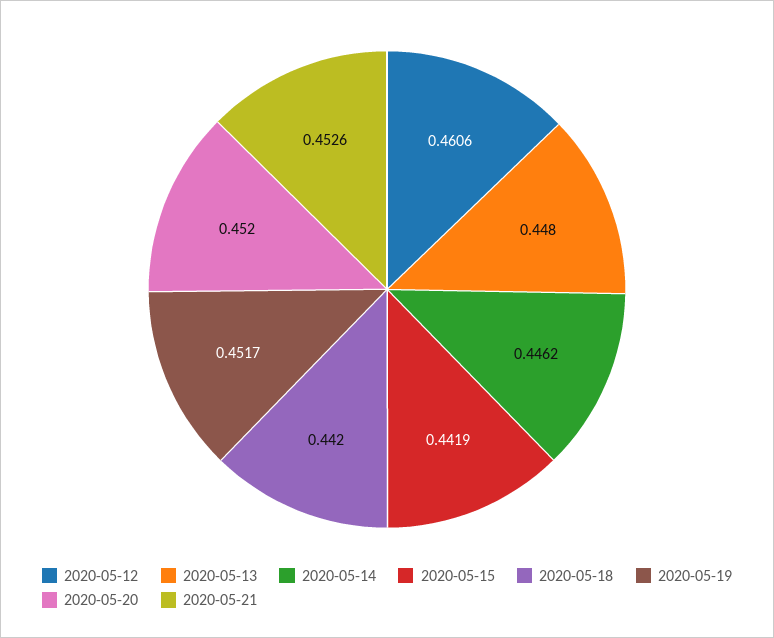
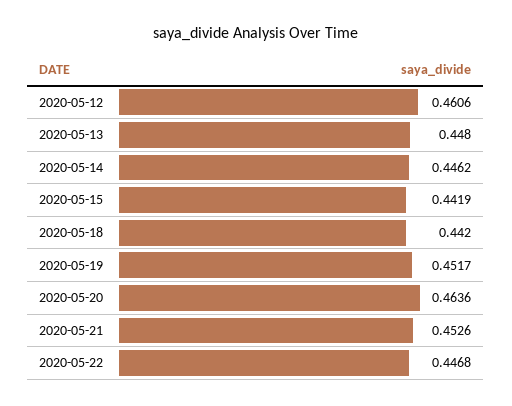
2020-05-20: 0.452 -> 0.4636
2020-05-22: none -> 0.4468

